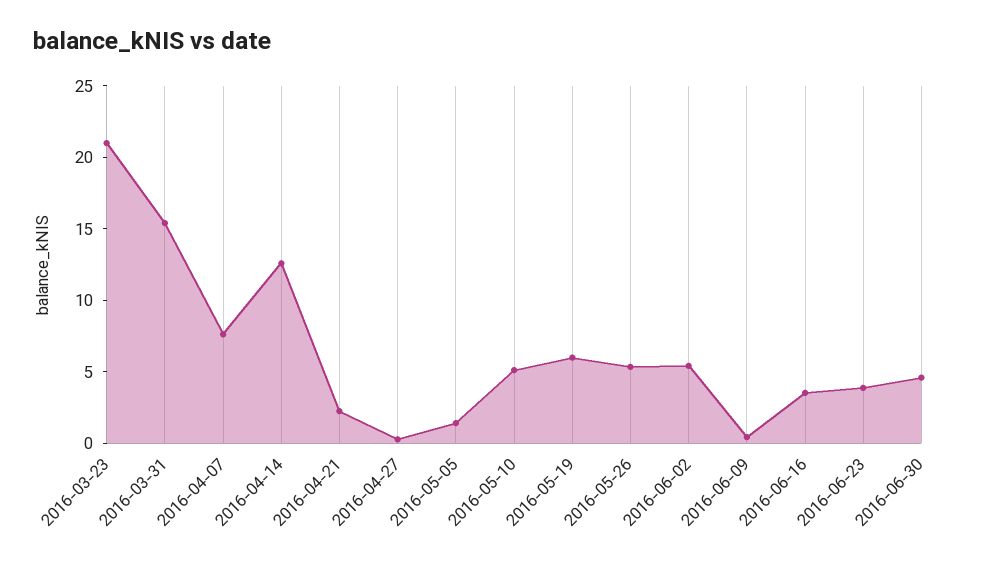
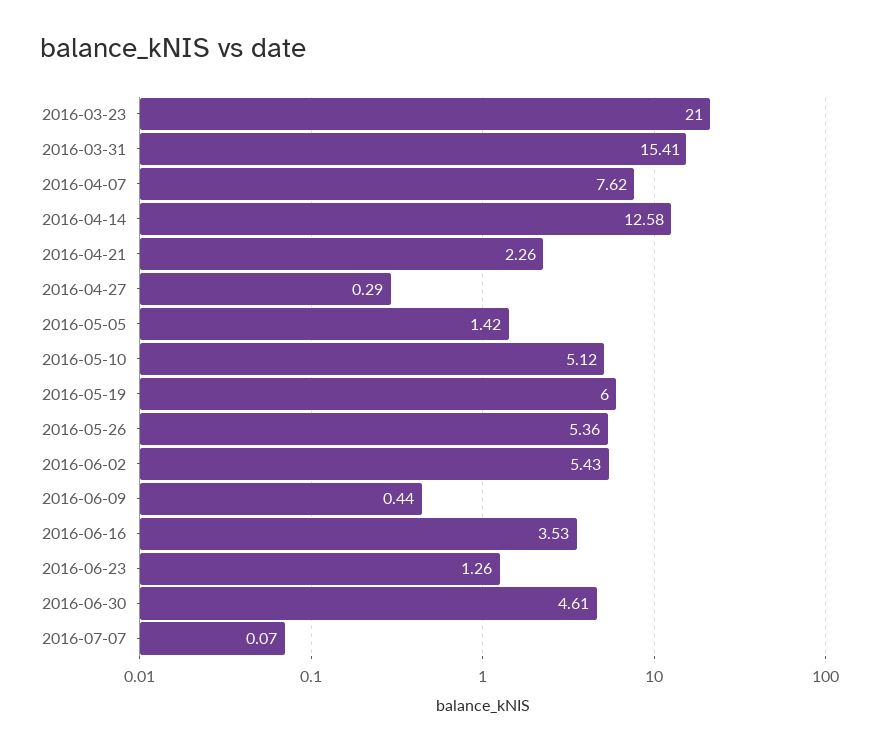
2016-06-23: 4 -> 1.26
2016-07-07: none -> 0.07

